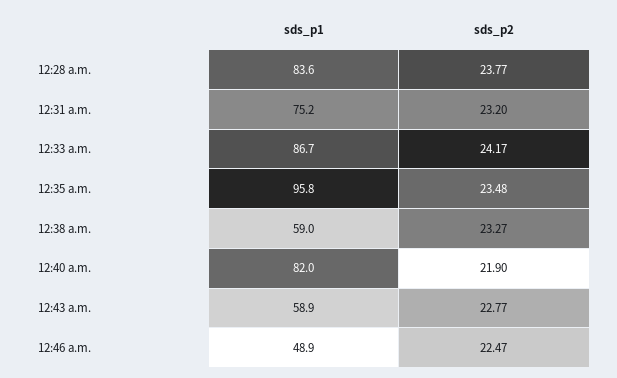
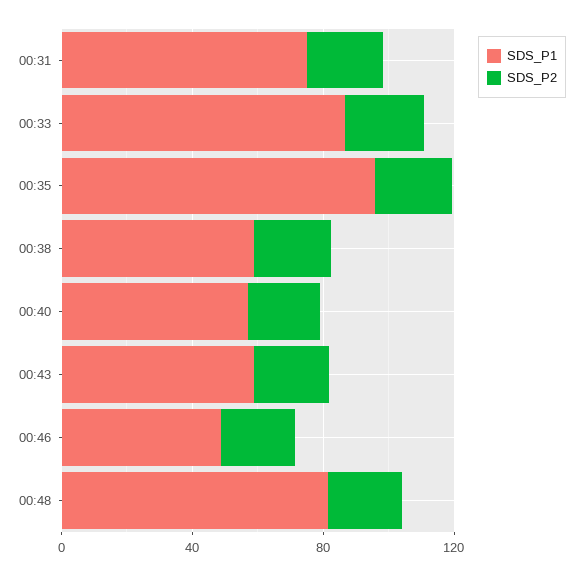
sds_p1, 12:28 a.m.: 83.6 -> none
sds_p2, 12:28 a.m.: 23.77 -> none
sds_p1, 12:40 a.m.: 82 -> 60
sds_p1, 00:48: none -> 80
sds_p2, 00:48: none -> 20

